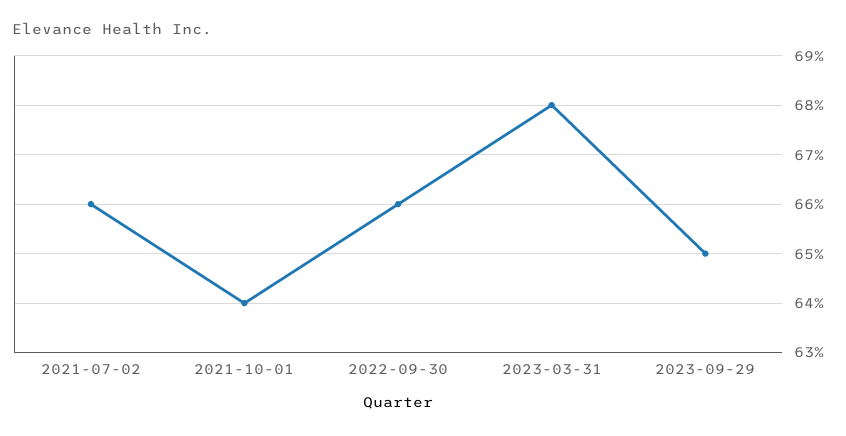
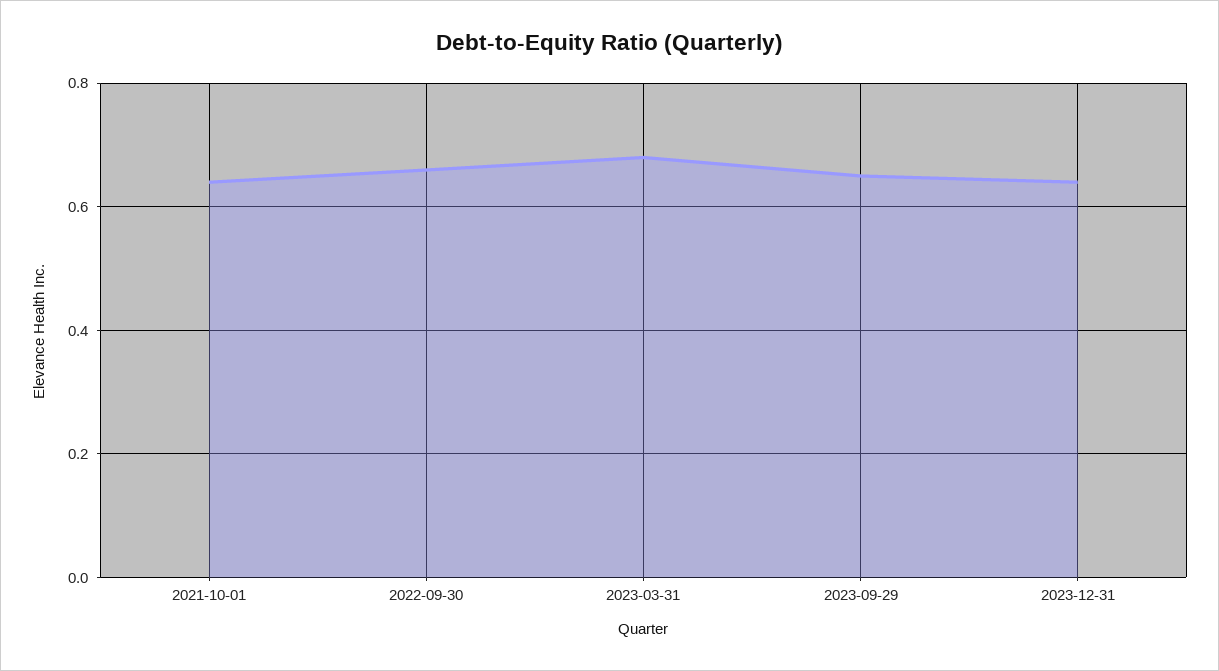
2021-07-02: 0.66 -> none
2023-12-31: none -> 0.65

